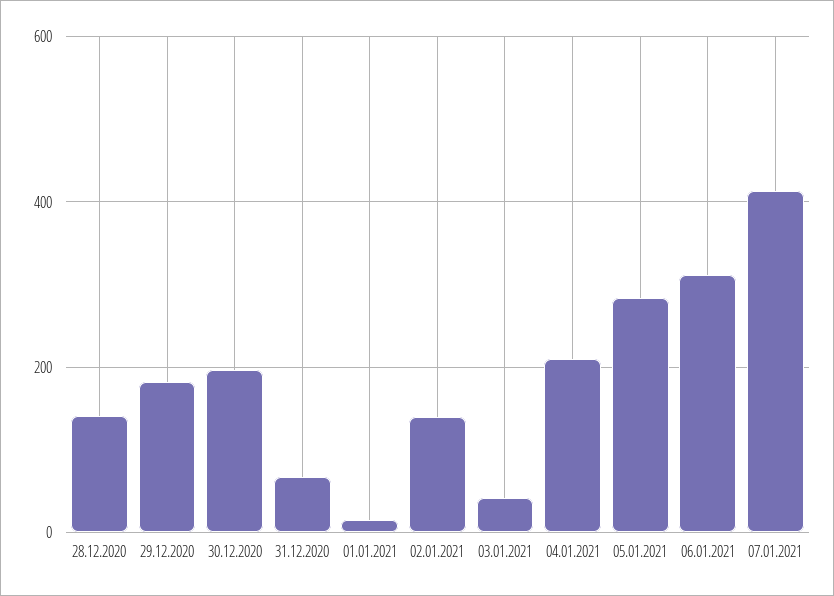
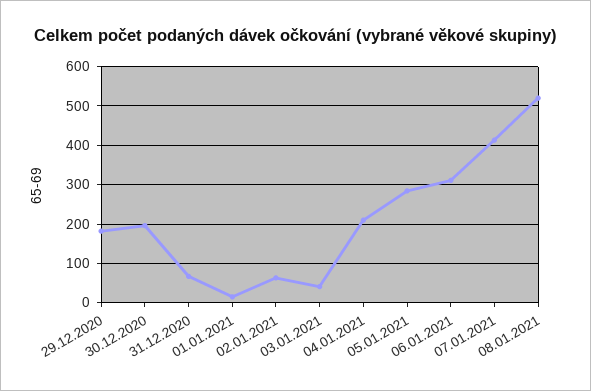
28.12.2020: 140 -> none
02.01.2021: 140 -> 60
08.01.2021: none -> 520

